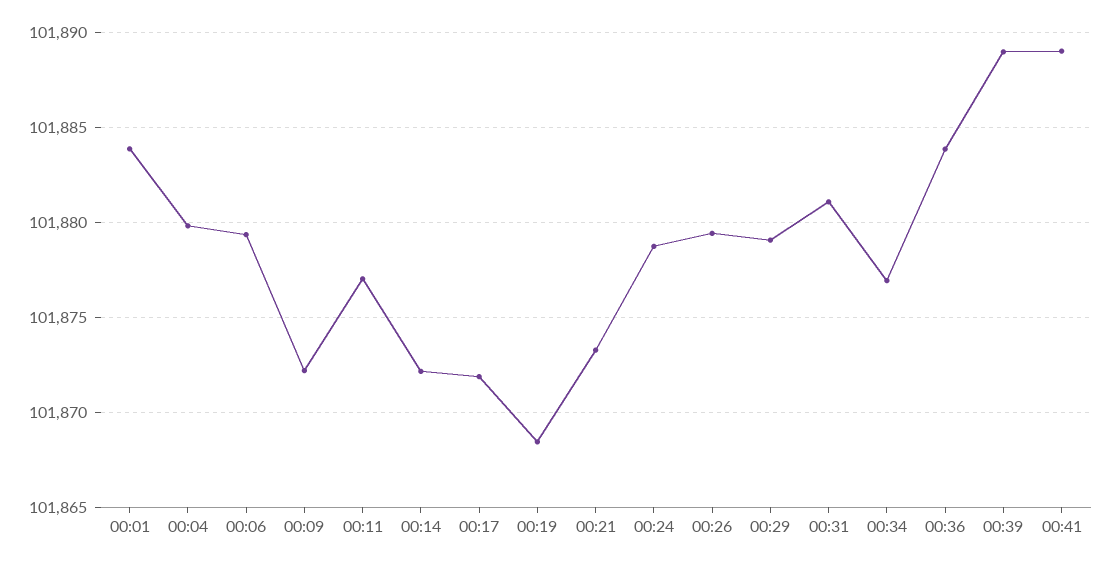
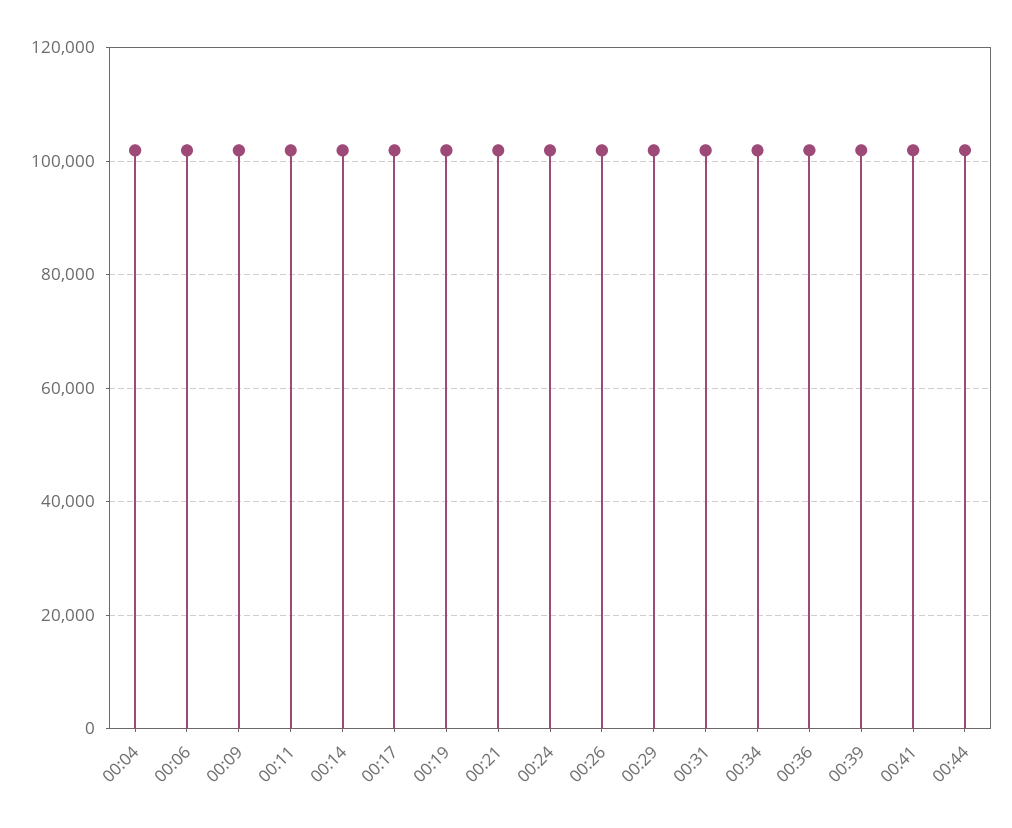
00:01: 101884 -> none
00:44: none -> 102000

